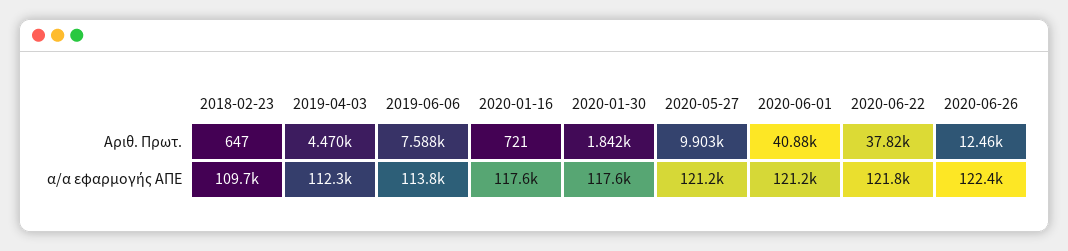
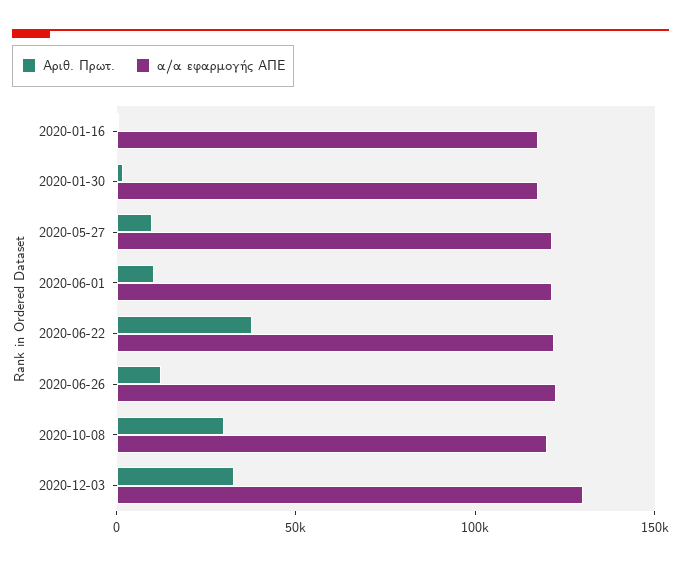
Αριθ. Πρωτ., 2018-02-23: 647 -> none
Αριθ. Πρωτ., 2019-04-03: 4470 -> none
Αριθ. Πρωτ., 2019-06-06: 7588 -> none
Αριθ. Πρωτ., 2020-06-01: 40880 -> 10000
α/α εφαρμογής ΑΠΕ, 2018-02-23: 109700 -> none
α/α εφαρμογής ΑΠΕ, 2019-04-03: 112300 -> none
α/α εφαρμογής ΑΠΕ, 2019-06-06: 113800 -> none
Αριθ. Πρωτ., 2020-10-08: none -> 30000
α/α εφαρμογής ΑΠΕ, 2020-10-08: none -> 120000
Αριθ. Πρωτ., 2020-12-03: none -> 30000
α/α εφαρμογής ΑΠΕ, 2020-12-03: none -> 130000

